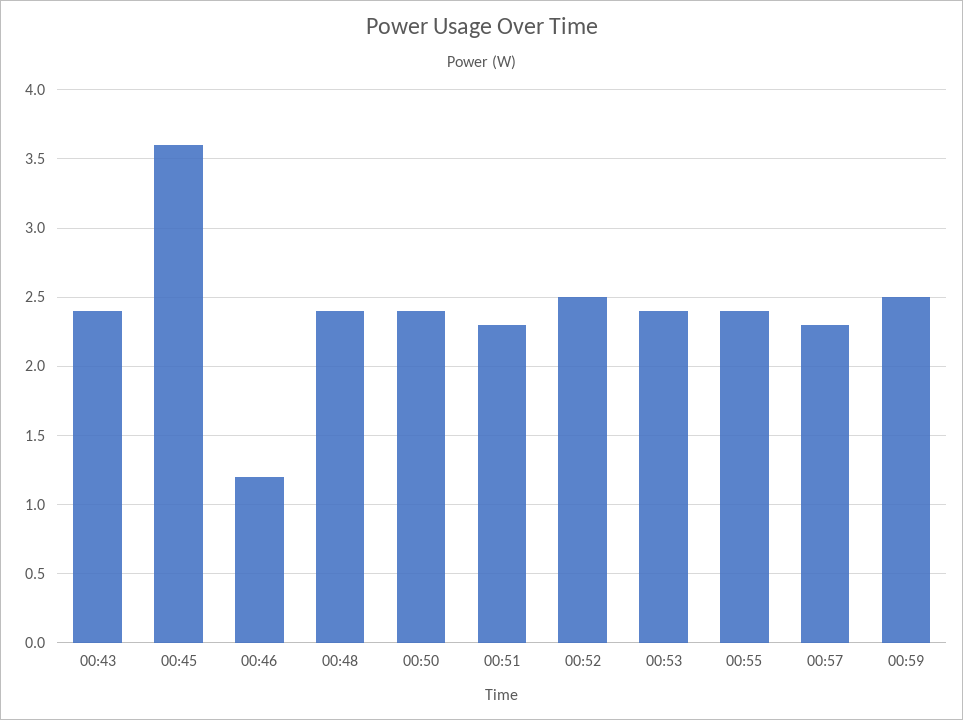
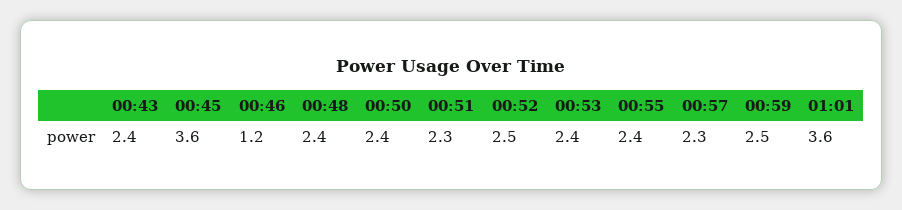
01:01: none -> 3.6

